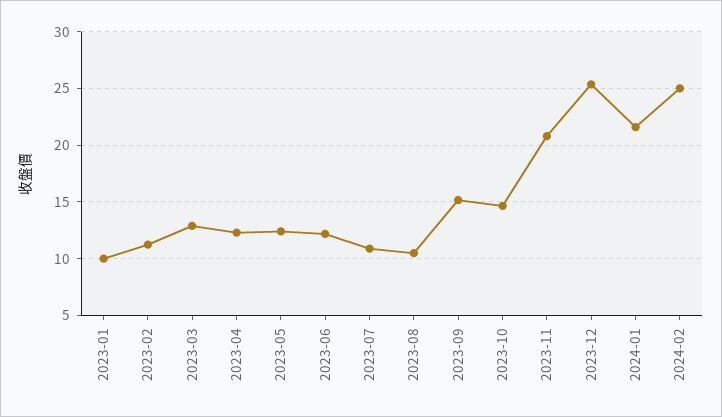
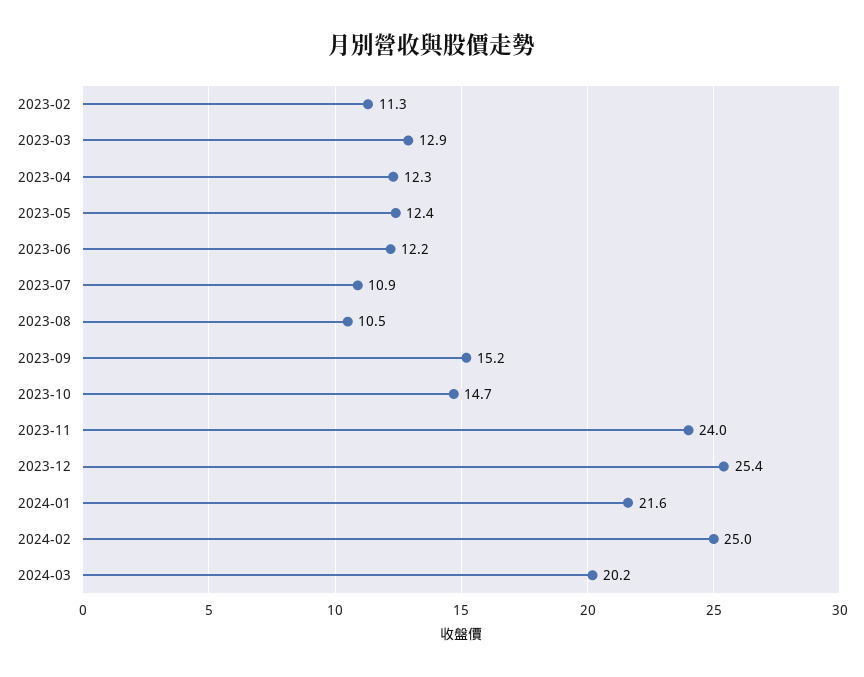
2023-01: 10 -> none
2023-11: 21 -> 24
2024-03: none -> 20.2

